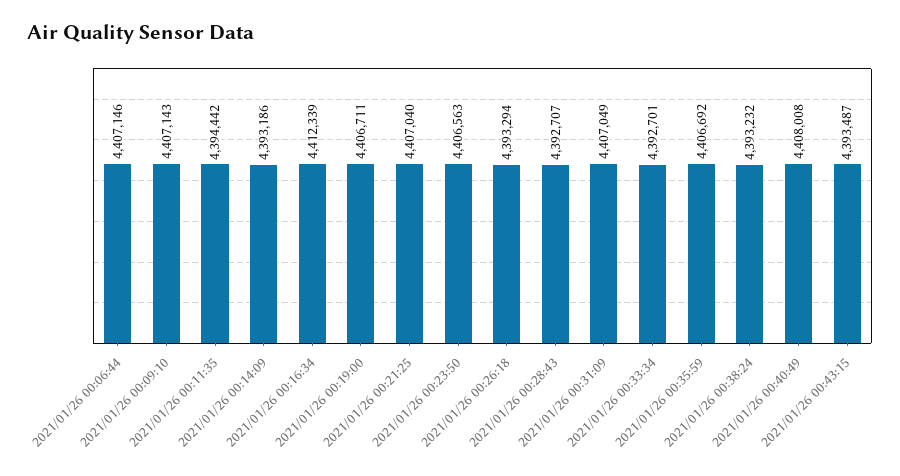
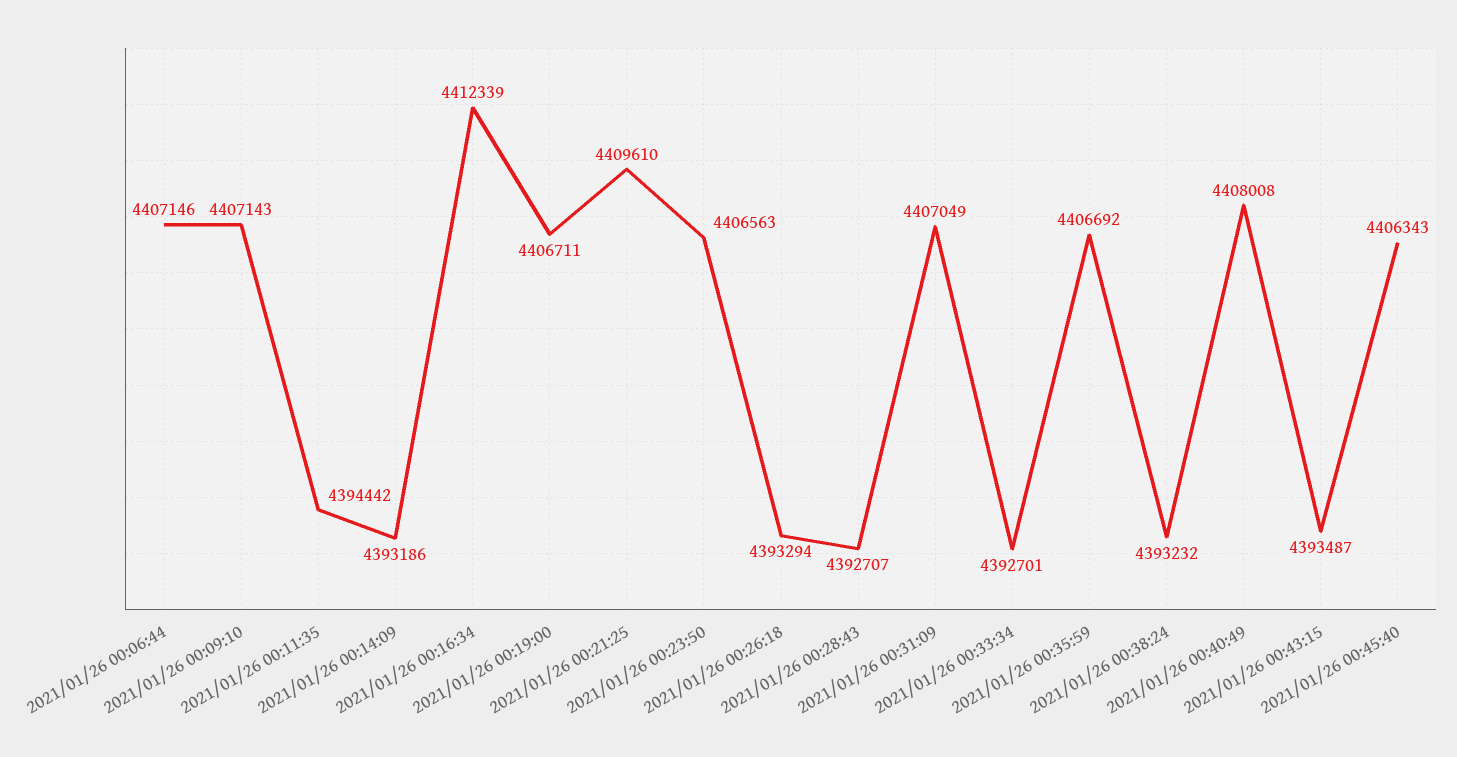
2021/01/26 00:21:25: 4407040 -> 4409610
2021/01/26 00:45:40: none -> 4406343

